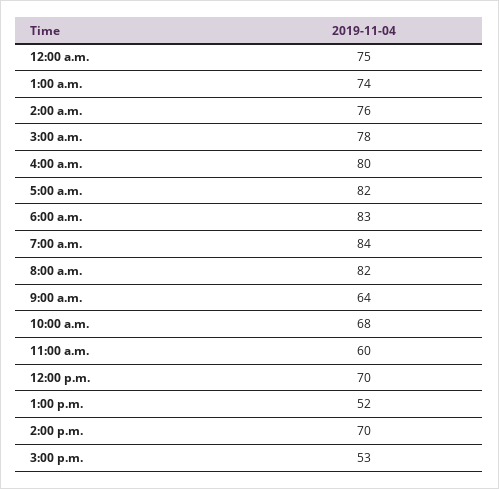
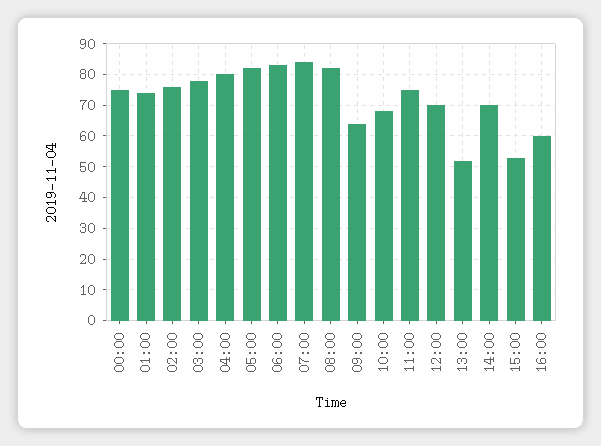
11:00 a.m.: 60 -> 75
16:00: none -> 60

